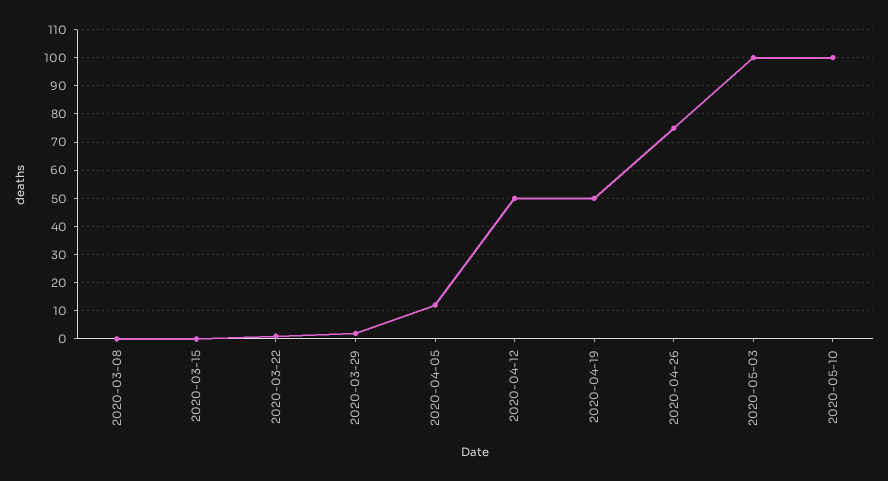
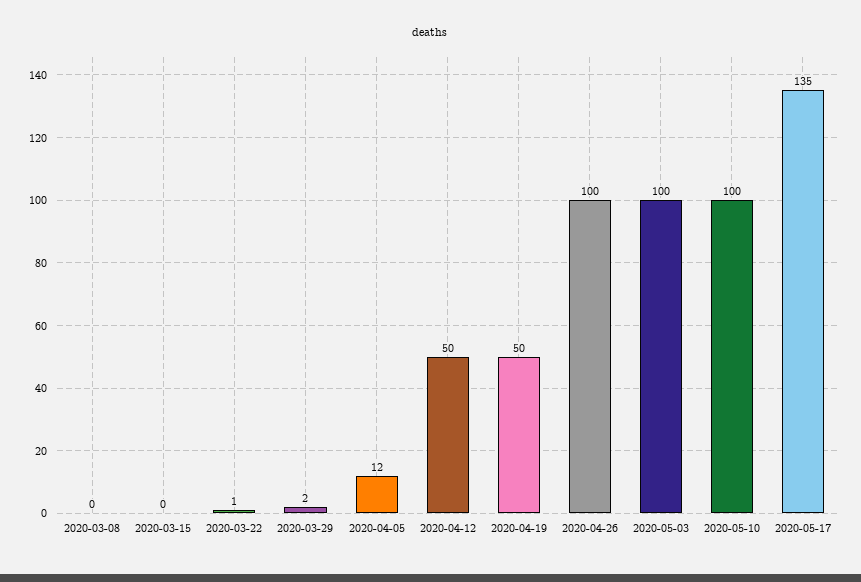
2020-04-26: 75 -> 100
2020-05-17: none -> 135

